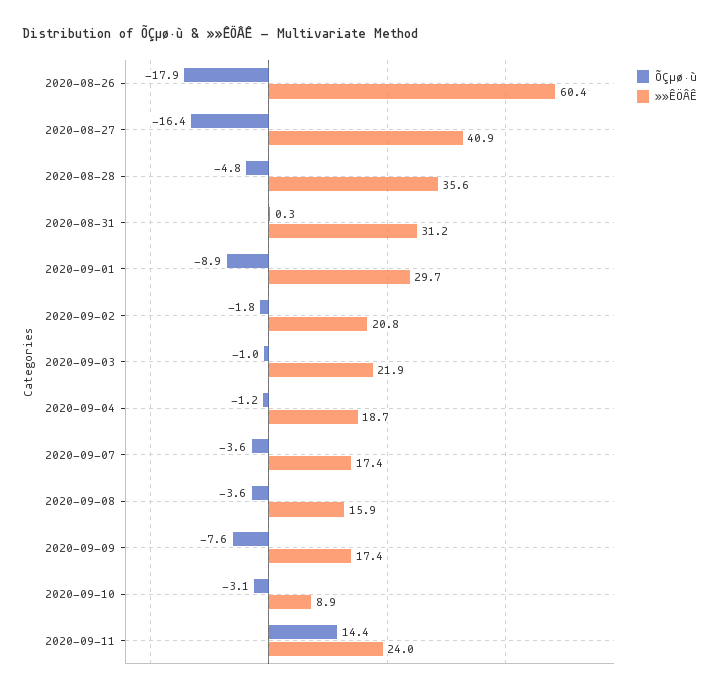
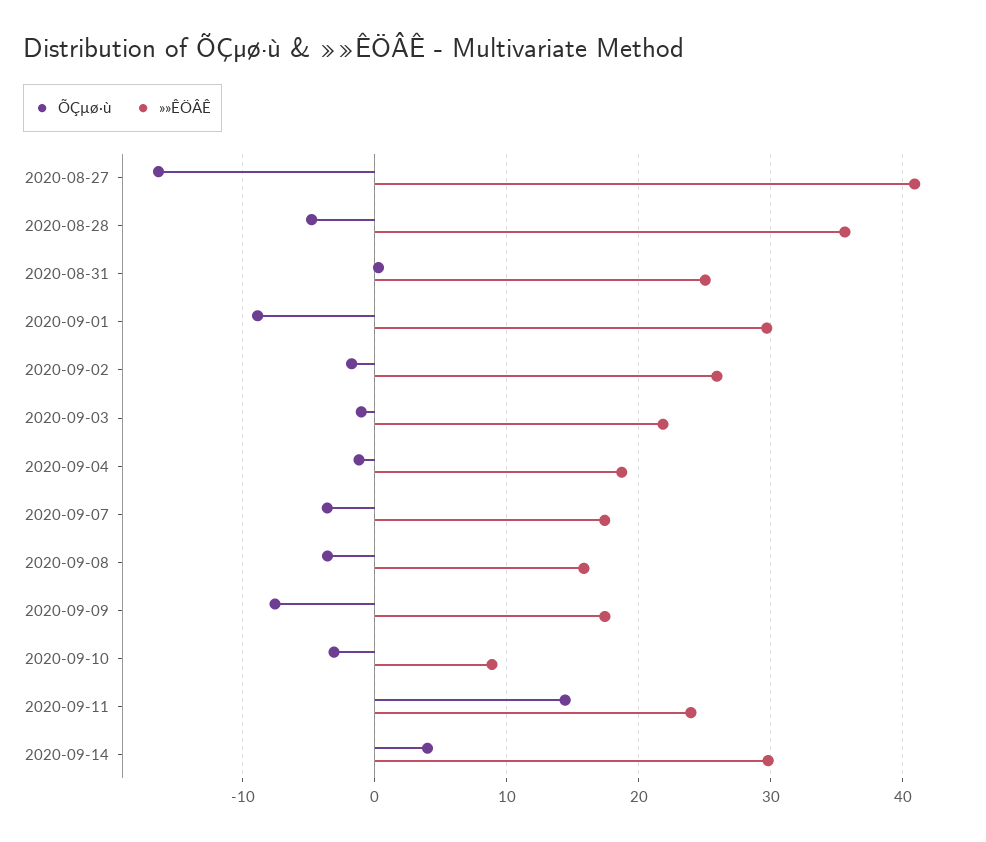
ÕÇµø·ù, 2020-08-26: -17.9 -> none
»»ÊÖÂÊ, 2020-08-26: 60.4 -> none
»»ÊÖÂÊ, 2020-08-31: 31.2 -> 25
»»ÊÖÂÊ, 2020-09-02: 20.8 -> 26
ÕÇµø·ù, 2020-09-14: none -> 4
»»ÊÖÂÊ, 2020-09-14: none -> 30

